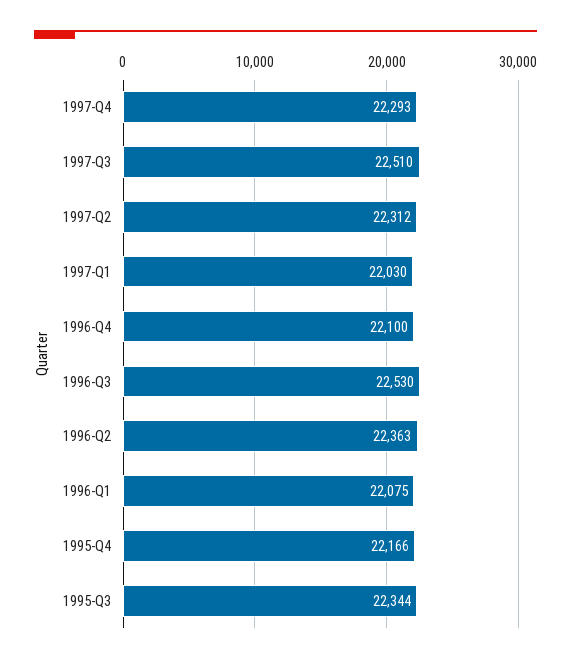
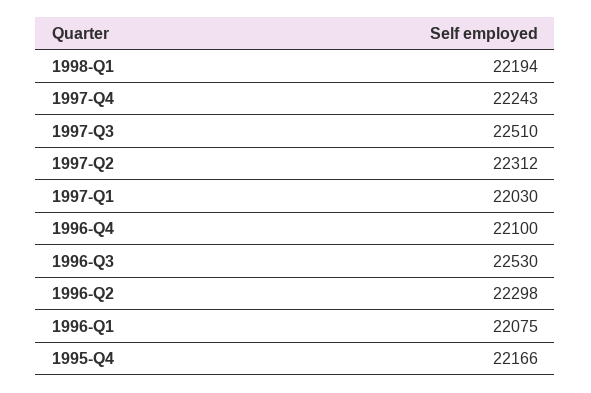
1997-Q4: 22293 -> 22243
1996-Q2: 22363 -> 22298
1995-Q3: 22344 -> none
1998-Q1: none -> 22194

